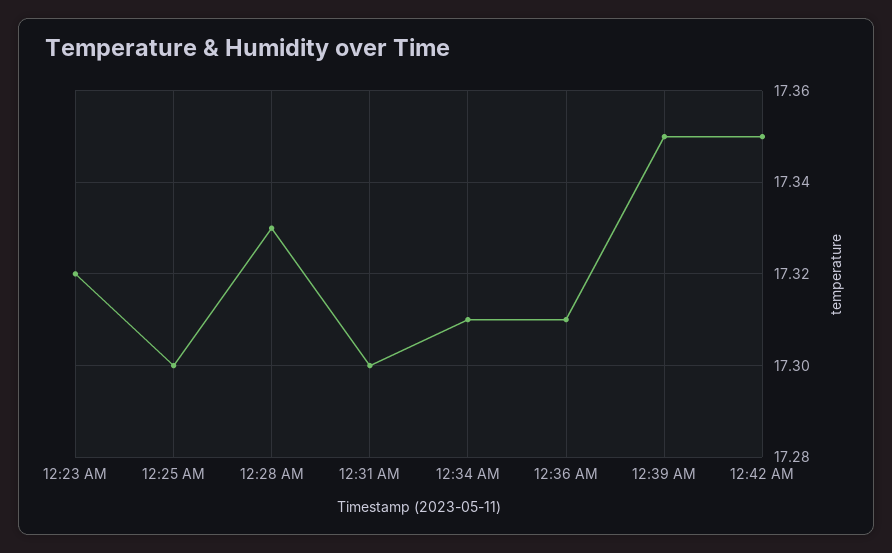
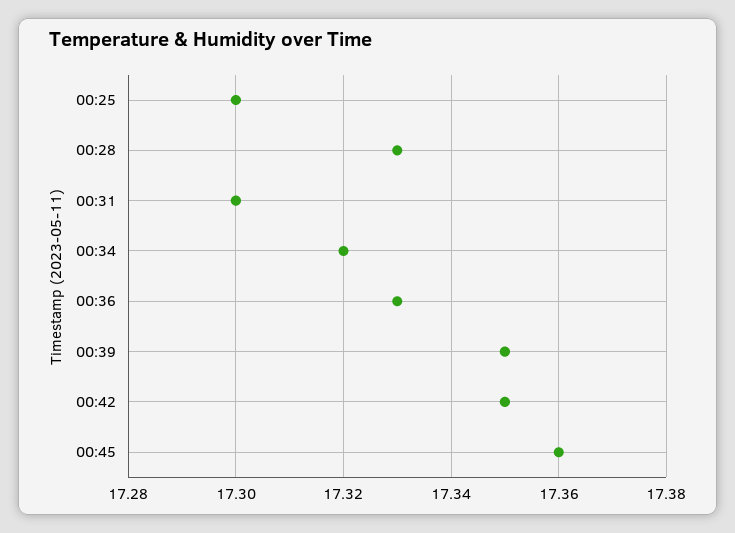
12:23 AM: 17.32 -> none
12:34 AM: 17.31 -> 17.32
12:36 AM: 17.31 -> 17.33
00:45: none -> 17.36

